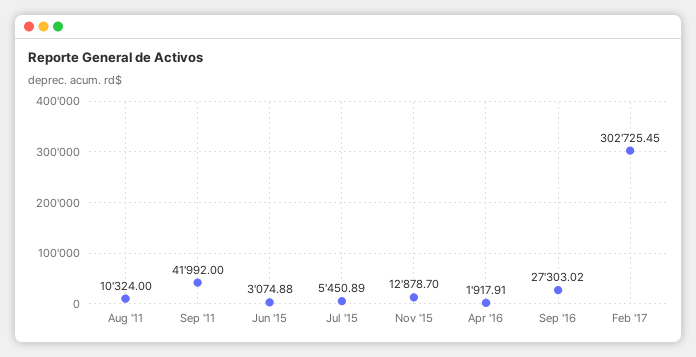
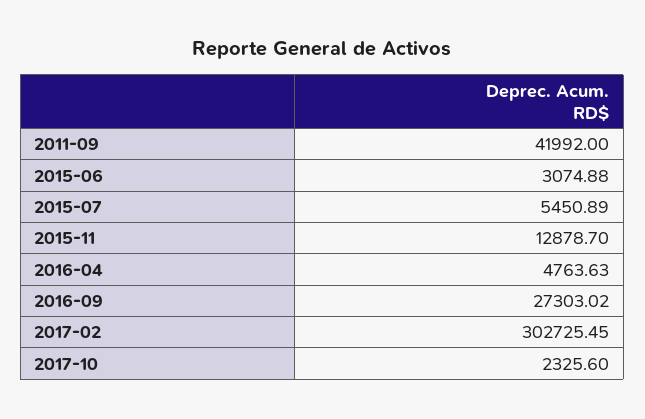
Aug '11: 10324 -> none
Apr '16: 1917.91 -> 4763.63
2017-10: none -> 2325.6

